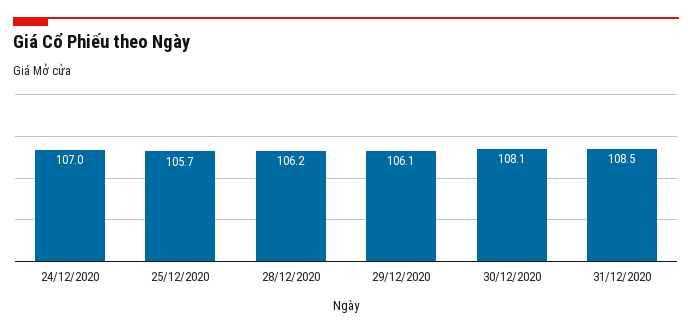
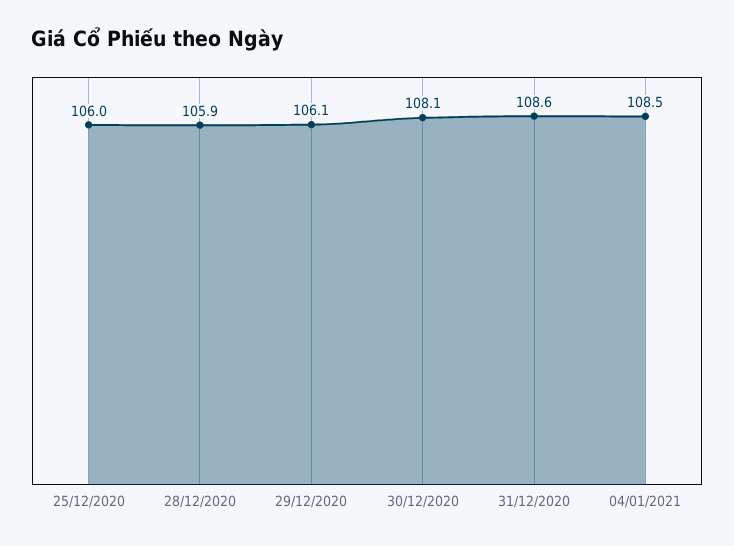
24/12/2020: 107 -> none
25/12/2020: 105.7 -> 106
28/12/2020: 106.2 -> 105.9
31/12/2020: 108.5 -> 108.6
04/01/2021: none -> 108.5

